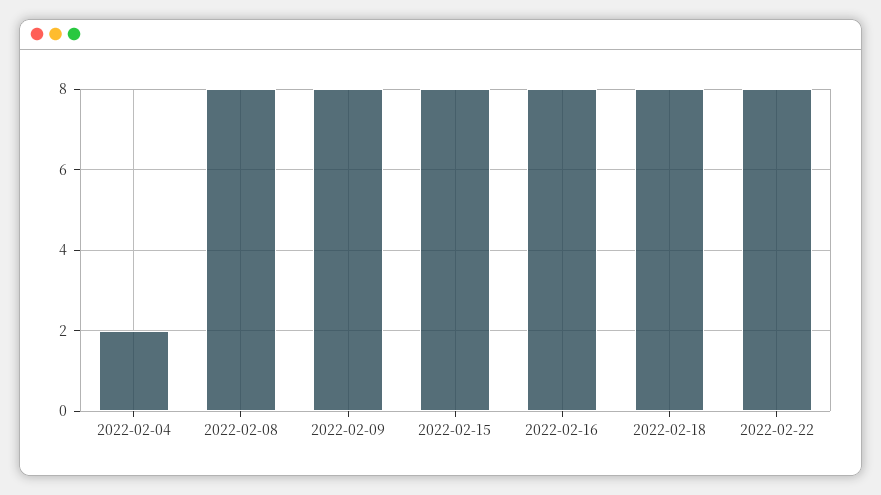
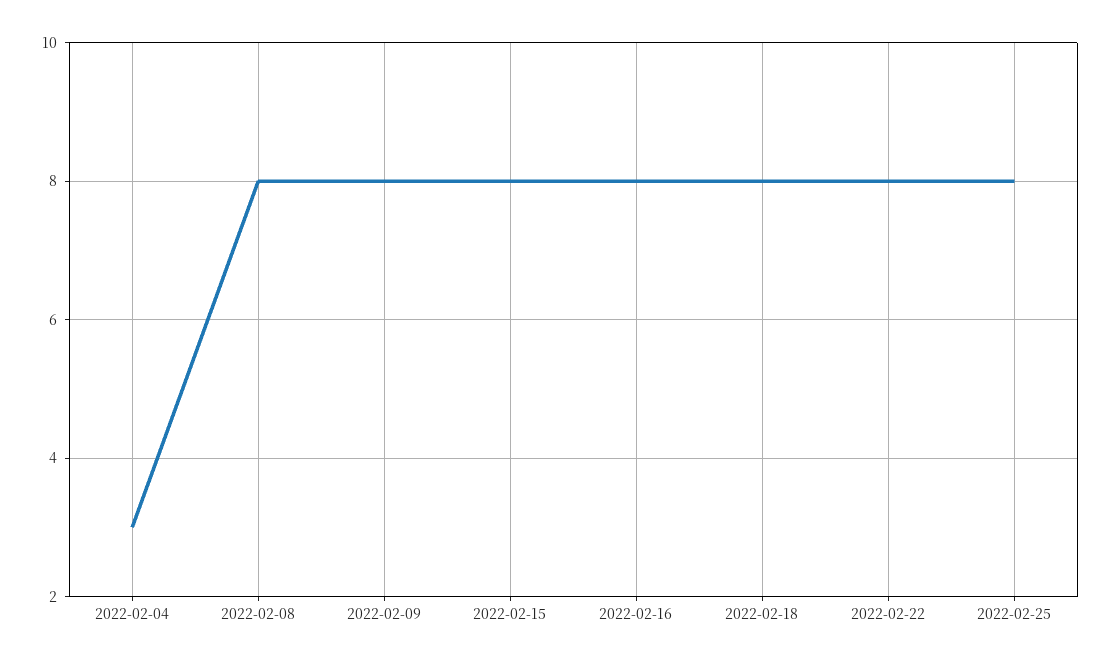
2022-02-04: 2 -> 3
2022-02-25: none -> 8

